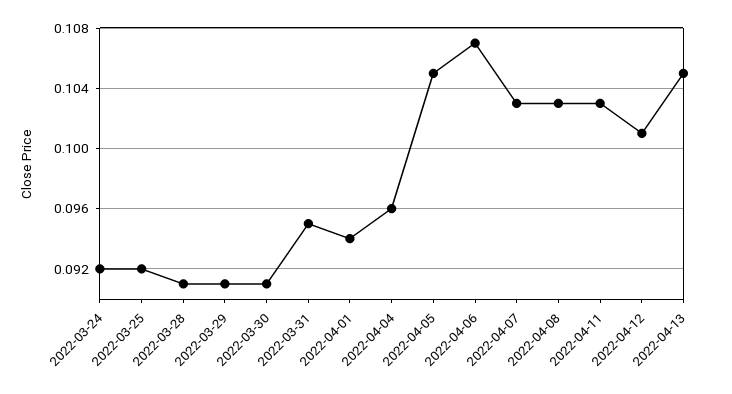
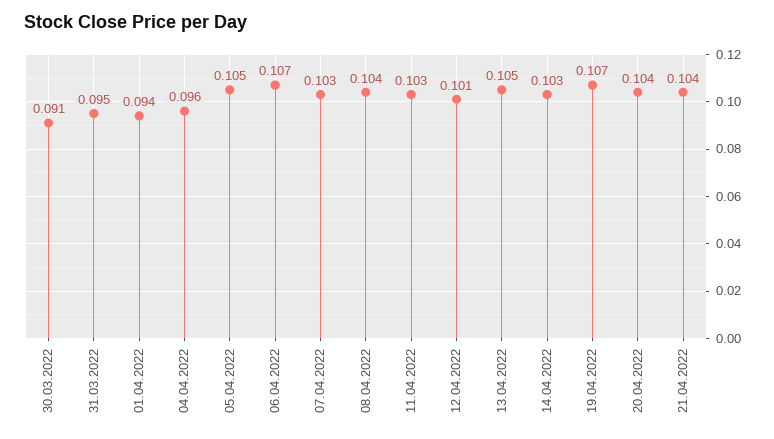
2022-03-24: 0.092 -> none
2022-03-25: 0.092 -> none
2022-03-28: 0.091 -> none
2022-03-29: 0.091 -> none
2022-04-08: 0.103 -> 0.104
14.04.2022: none -> 0.103
19.04.2022: none -> 0.107
20.04.2022: none -> 0.104
21.04.2022: none -> 0.104

